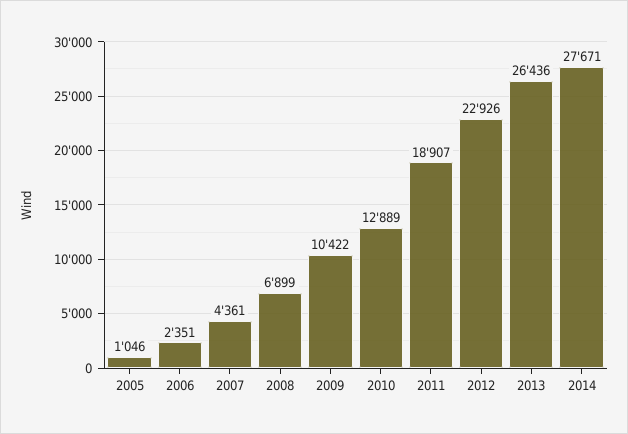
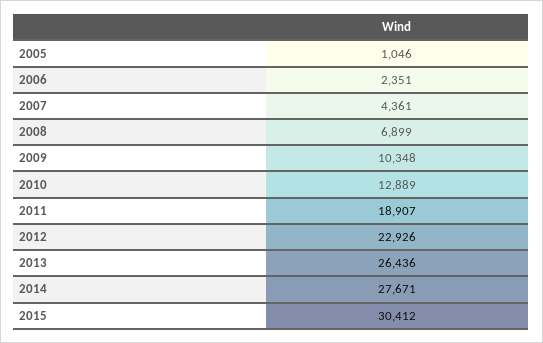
2009: 10422 -> 10348
2015: none -> 30412

